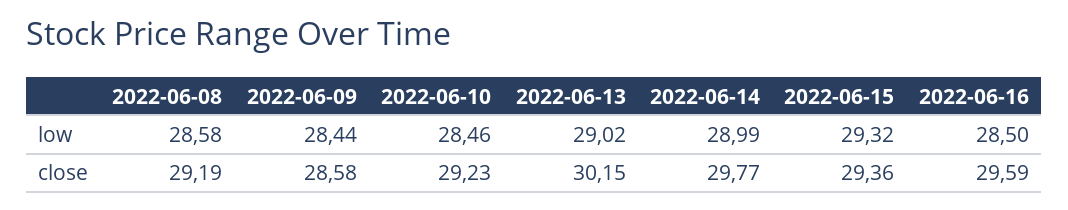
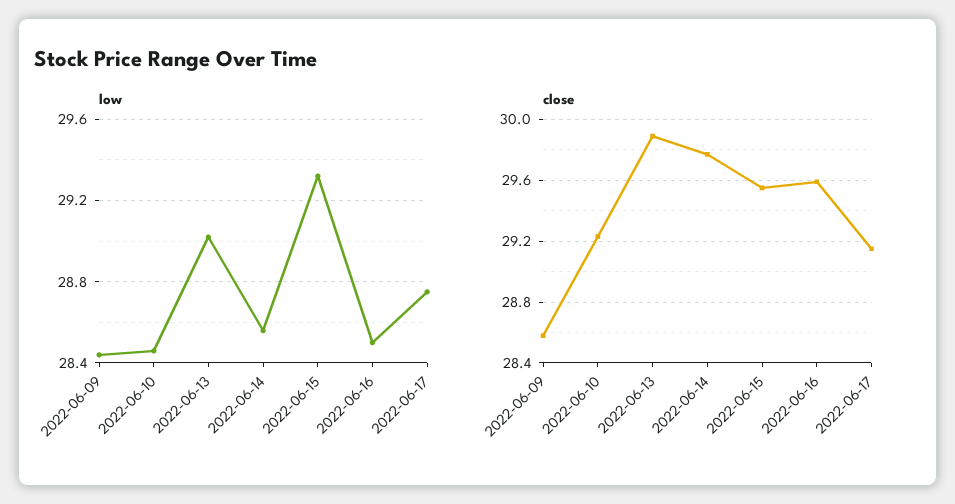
low, 2022-06-08: 28.58 -> none
low, 2022-06-14: 28.99 -> 28.55
close, 2022-06-08: 29.19 -> none
close, 2022-06-13: 30.15 -> 29.9
close, 2022-06-15: 29.36 -> 29.55
low, 2022-06-17: none -> 28.75
close, 2022-06-17: none -> 29.15

